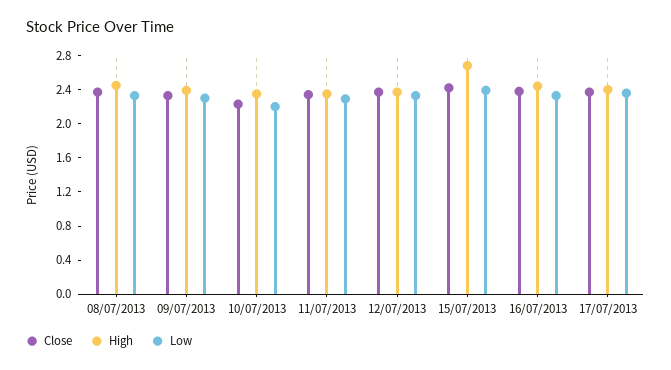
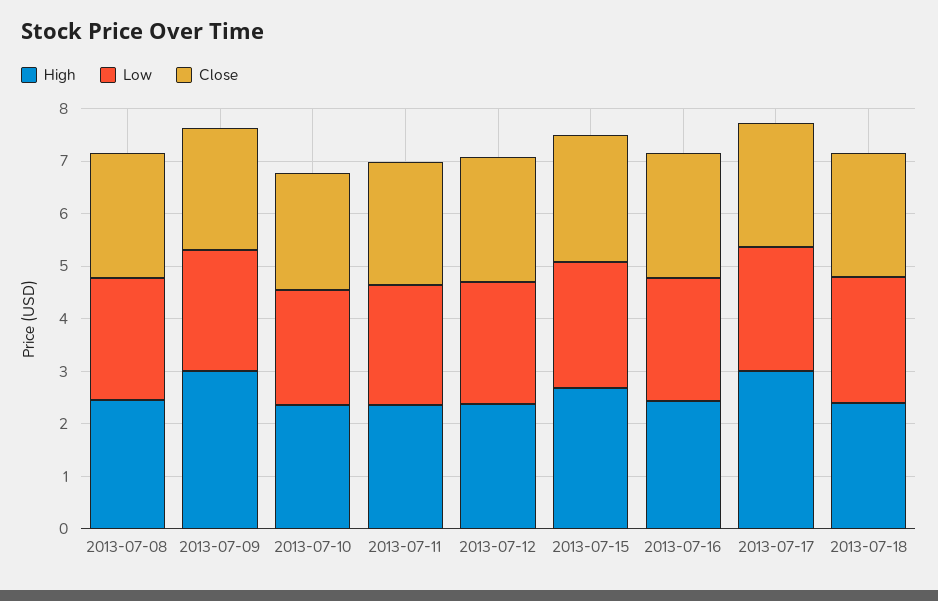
High, 09/07/2013: 2.4 -> 3
High, 17/07/2013: 2.4 -> 3
High, 2013-07-18: none -> 2.4
Low, 2013-07-18: none -> 2.4
Close, 2013-07-18: none -> 2.4

